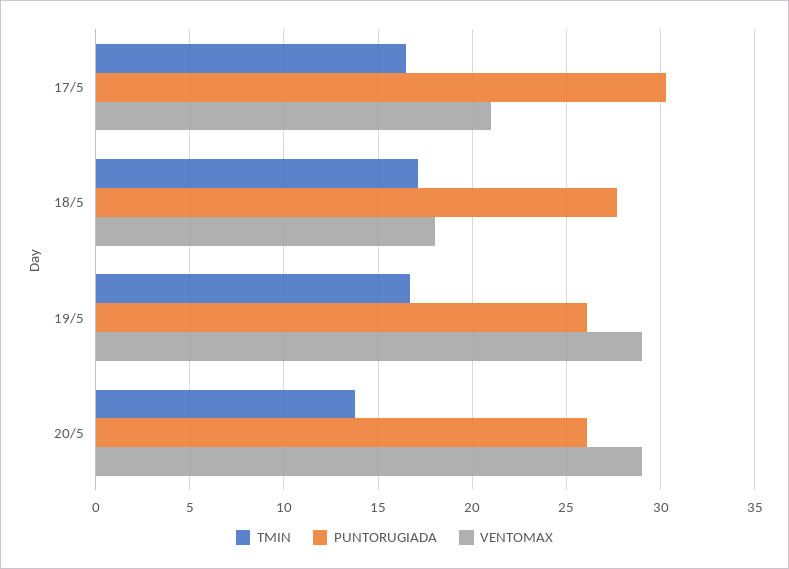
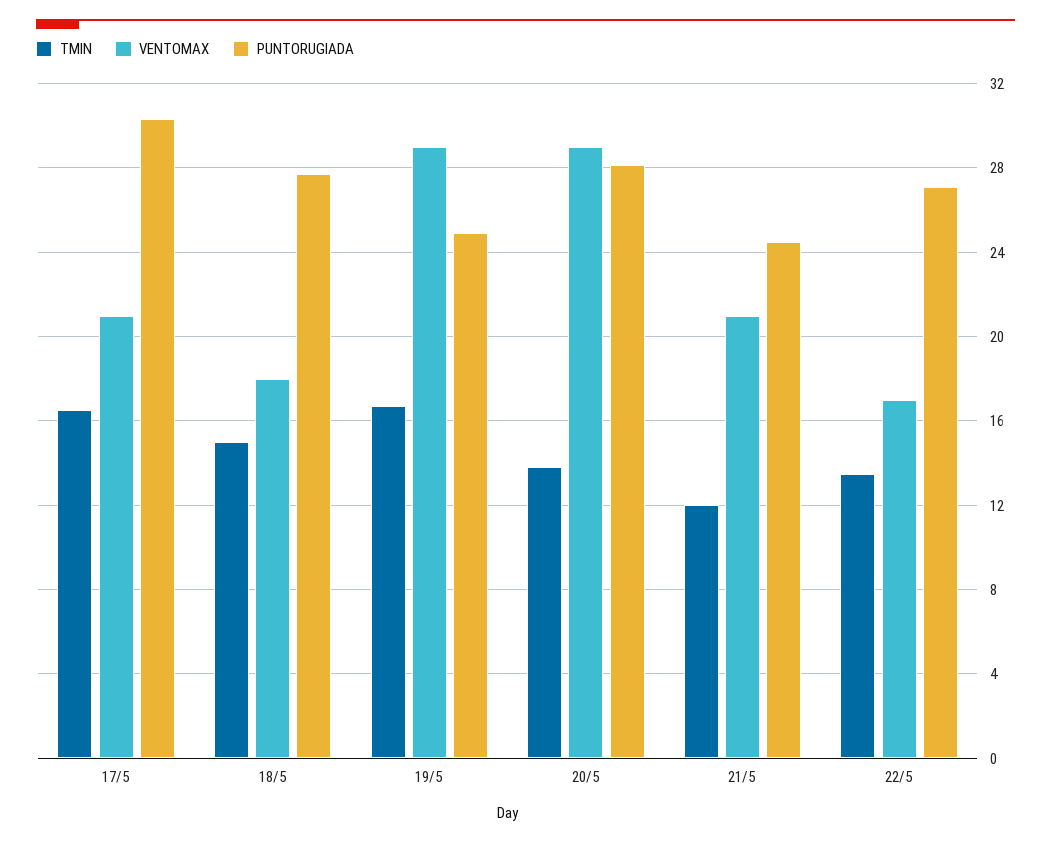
TMIN, 18/5: 17 -> 15
PUNTORUGIADA, 19/5: 26 -> 25
PUNTORUGIADA, 20/5: 26 -> 28
TMIN, 21/5: none -> 12
VENTOMAX, 21/5: none -> 21
PUNTORUGIADA, 21/5: none -> 24.5
TMIN, 22/5: none -> 13.5
VENTOMAX, 22/5: none -> 17
PUNTORUGIADA, 22/5: none -> 27

